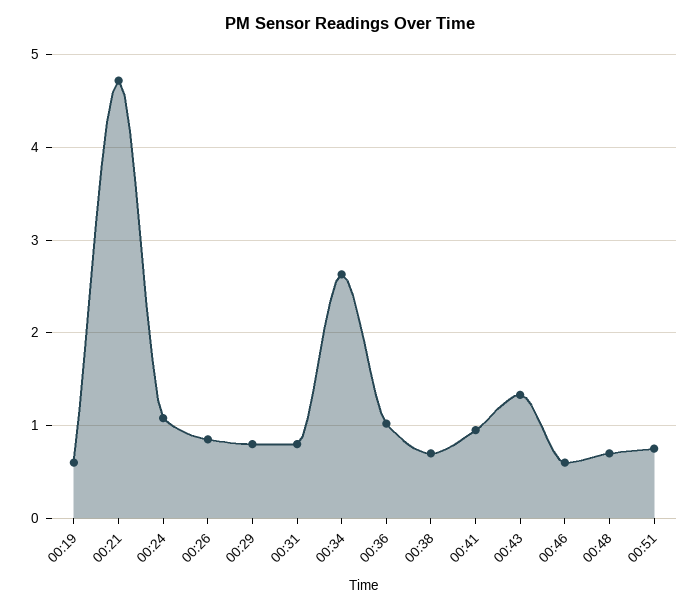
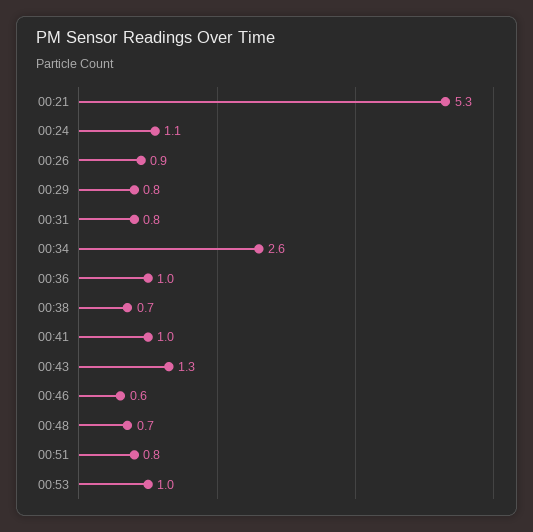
00:19: 0.6 -> none
00:21: 4.7 -> 5.3
00:53: none -> 1

